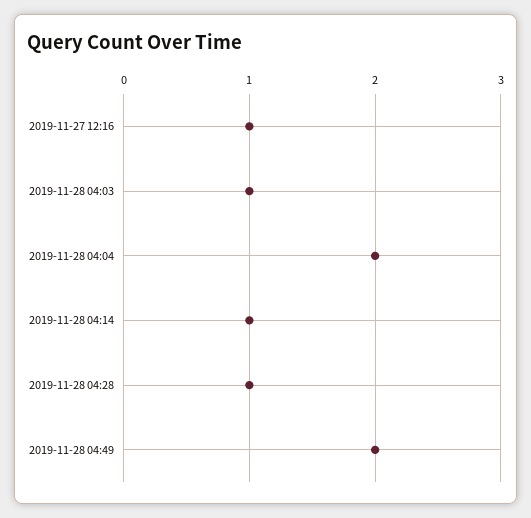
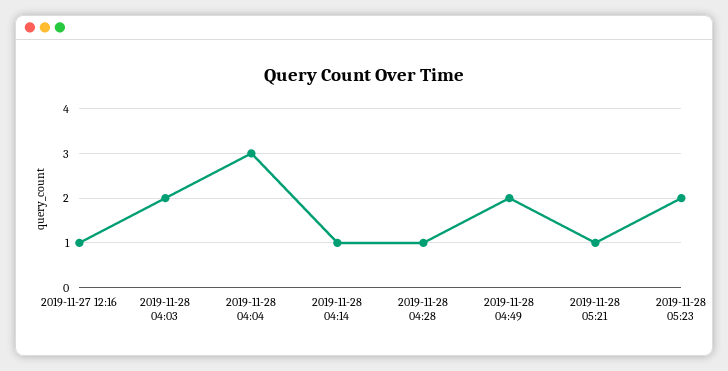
2019-11-28 04:03: 1 -> 2
2019-11-28 04:04: 2 -> 3
2019-11-28 05:21: none -> 1
2019-11-28 05:23: none -> 2

